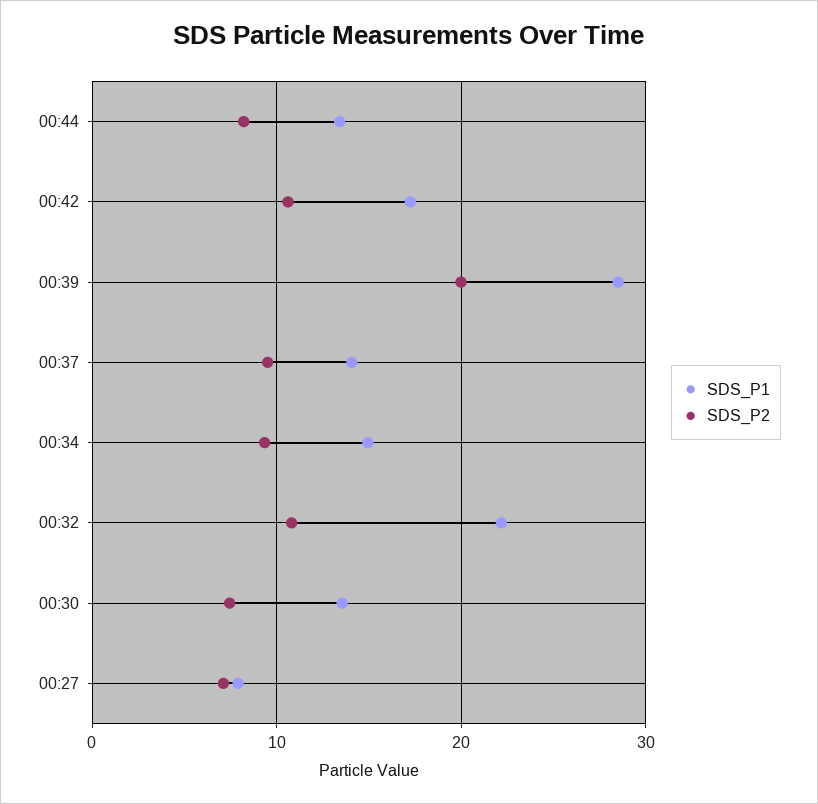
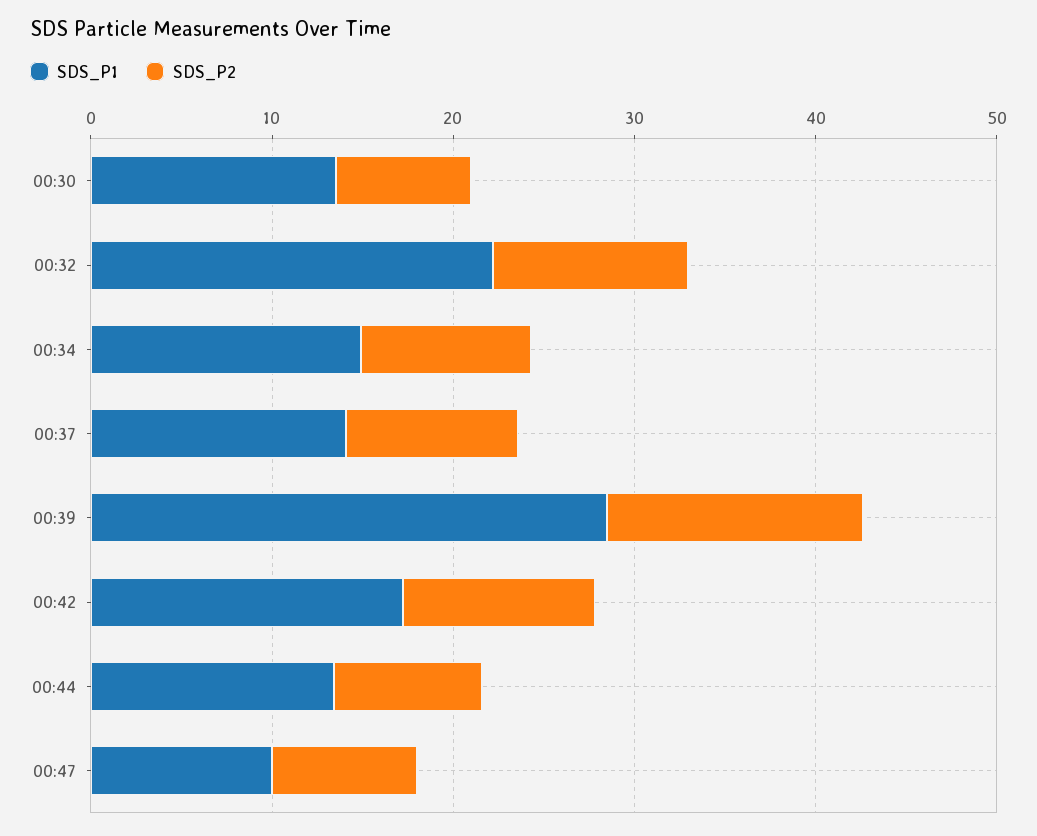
SDS_P2, 00:39: 20 -> 14
SDS_P1, 00:27: 8 -> none
SDS_P2, 00:27: 7 -> none
SDS_P1, 00:47: none -> 10
SDS_P2, 00:47: none -> 8

